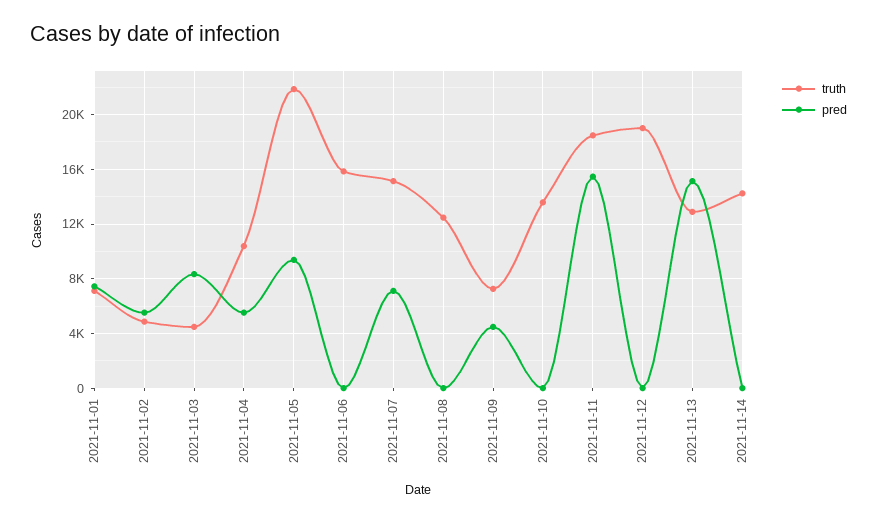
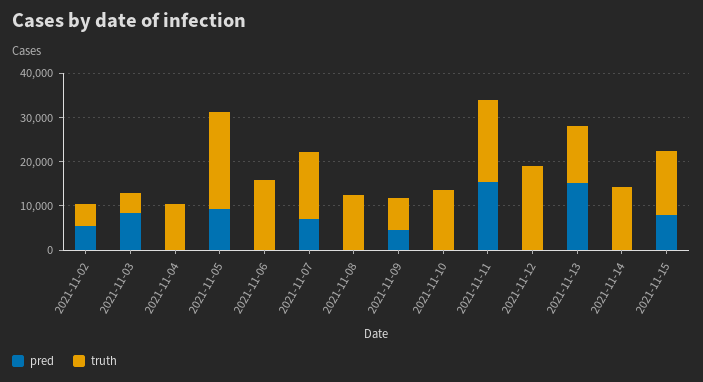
truth, 2021-11-01: 7000 -> none
pred, 2021-11-01: 7500 -> none
pred, 2021-11-04: 5500 -> 0
pred, 2021-11-15: none -> 8000
truth, 2021-11-15: none -> 14000

